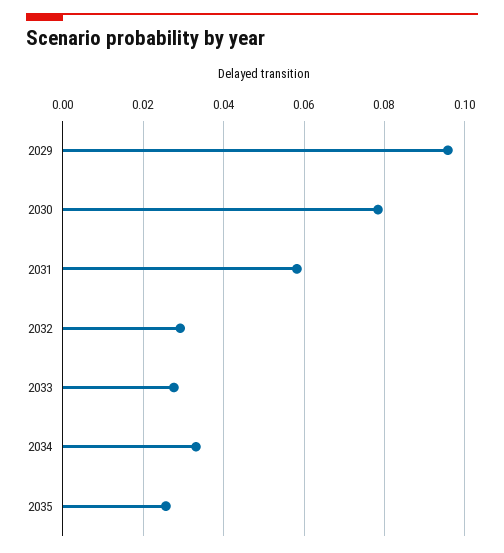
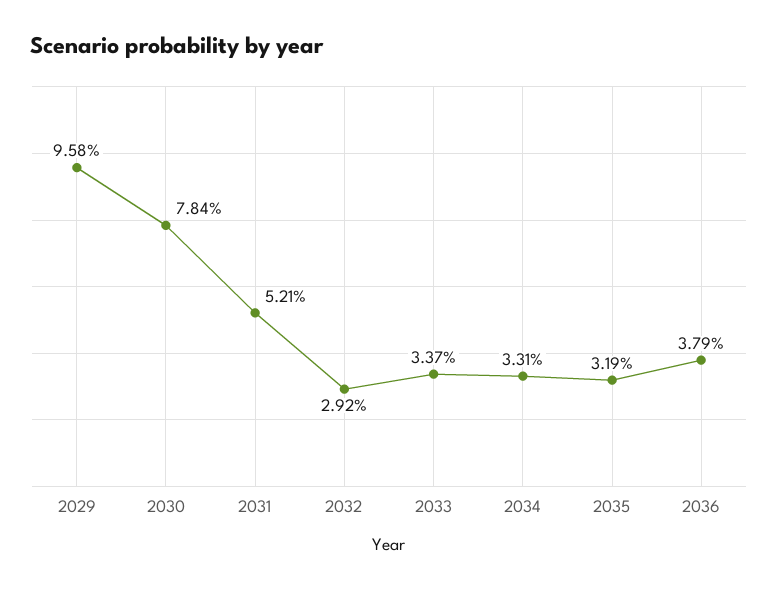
2031: 0.058 -> 0.0521
2033: 0.028 -> 0.0337
2035: 0.026 -> 0.0319
2036: none -> 0.0379

